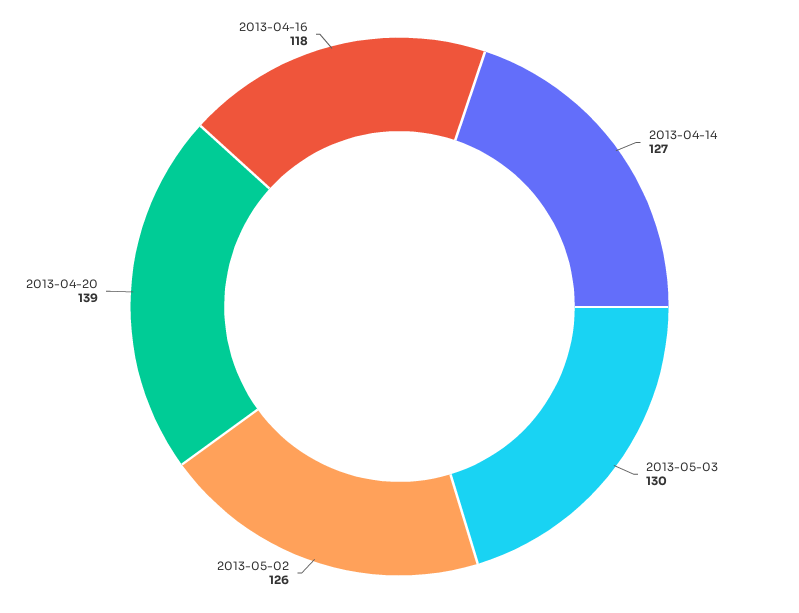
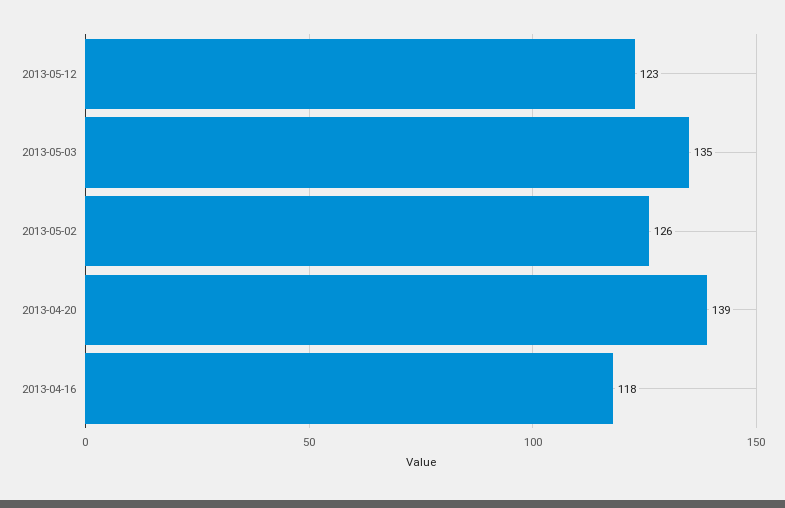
2013-04-14: 127 -> none
2013-05-03: 130 -> 135
2013-05-12: none -> 123

